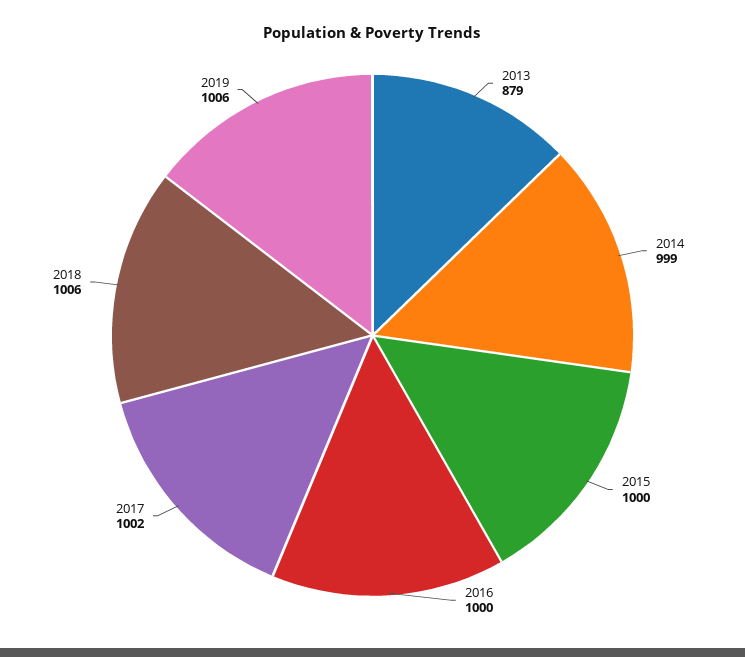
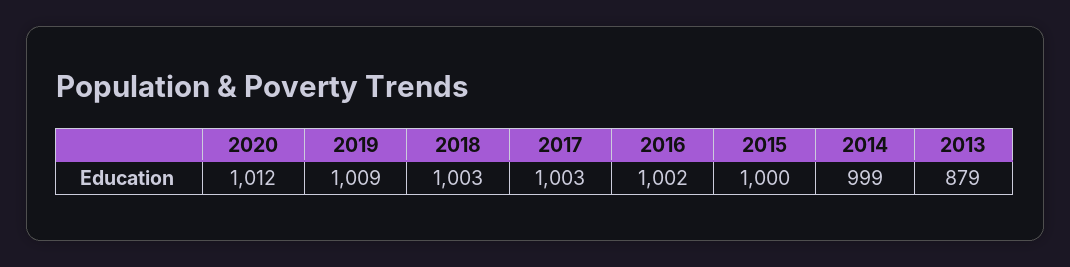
2016: 1000 -> 1002
2017: 1002 -> 1003
2018: 1006 -> 1003
2019: 1006 -> 1009
2020: none -> 1012

